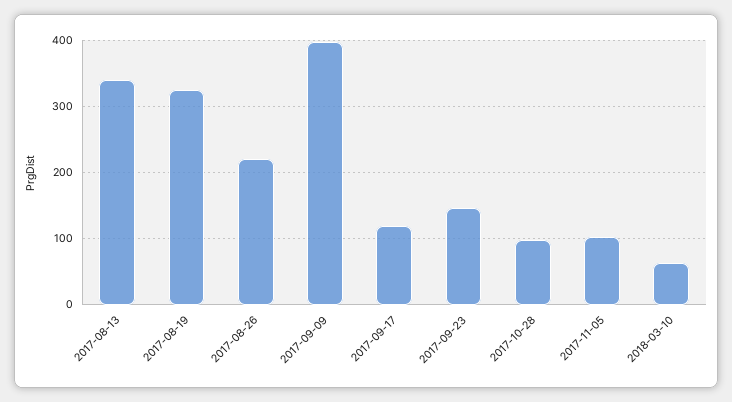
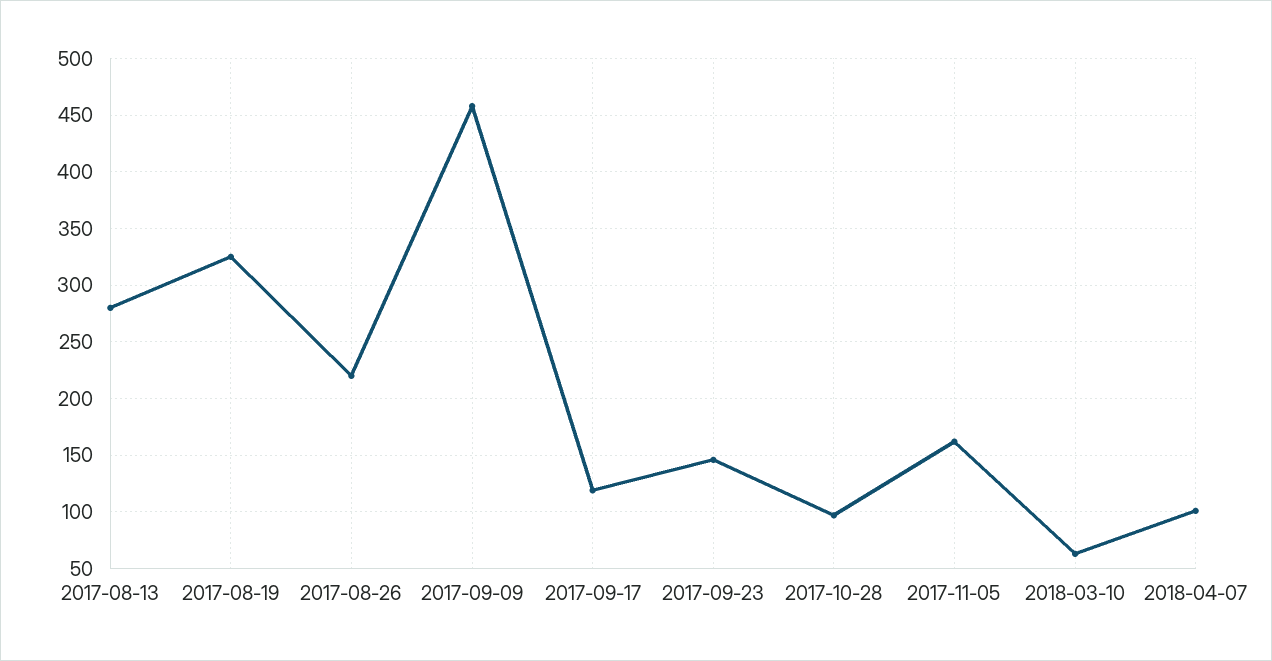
2017-08-13: 340 -> 280
2017-09-09: 400 -> 460
2017-11-05: 100 -> 160
2018-04-07: none -> 100

